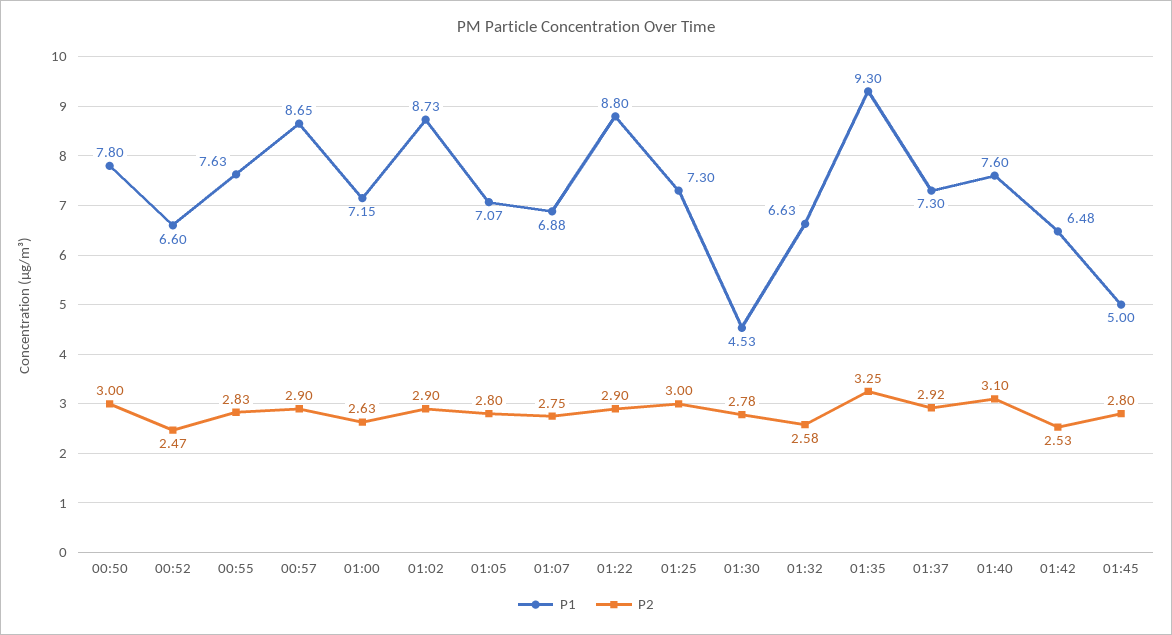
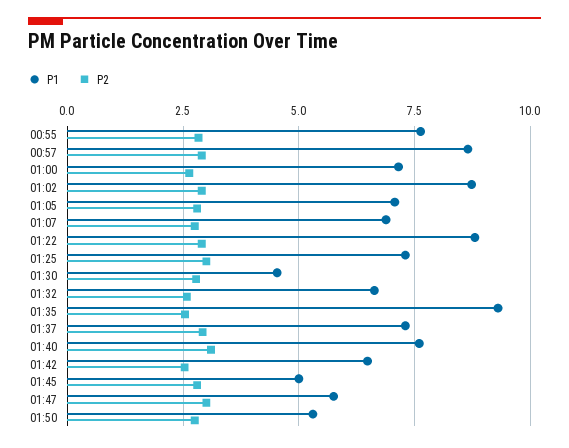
P1, 00:50: 7.8 -> none
P2, 00:50: 3 -> none
P1, 00:52: 6.6 -> none
P2, 00:52: 2.47 -> none
P2, 01:35: 3.25 -> 2.5
P1, 01:47: none -> 5.75
P2, 01:47: none -> 3
P1, 01:50: none -> 5.25
P2, 01:50: none -> 2.75

